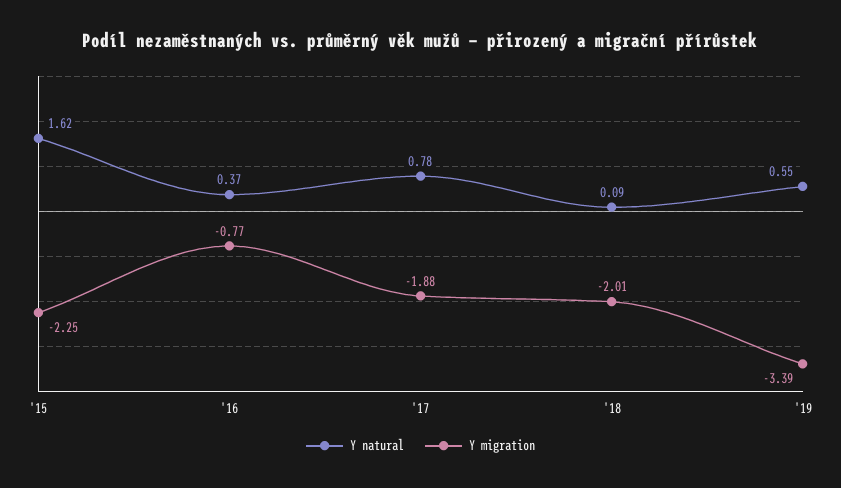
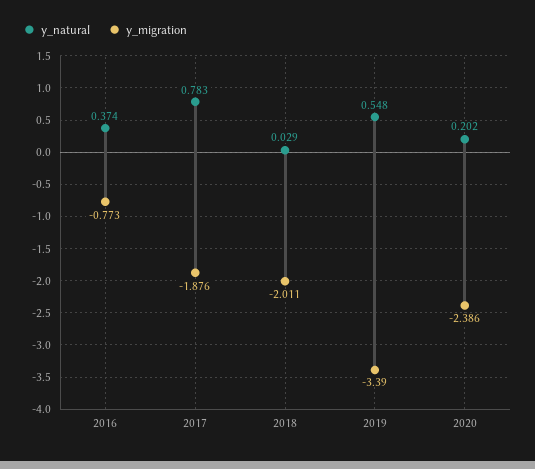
Y natural, '15: 1.62 -> none
Y migration, '15: -2.25 -> none
Y natural, '18: 0.09 -> 0.029
Y natural, 2020: none -> 0.202
Y migration, 2020: none -> -2.386

